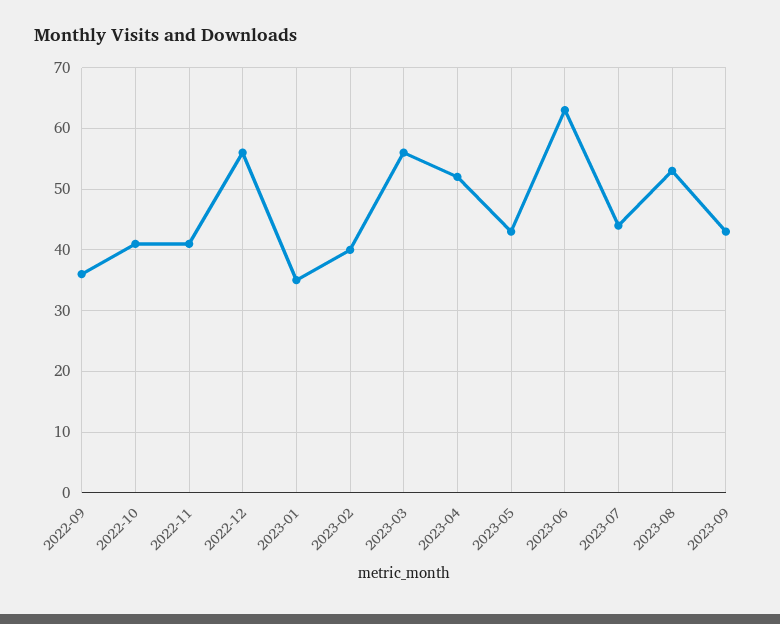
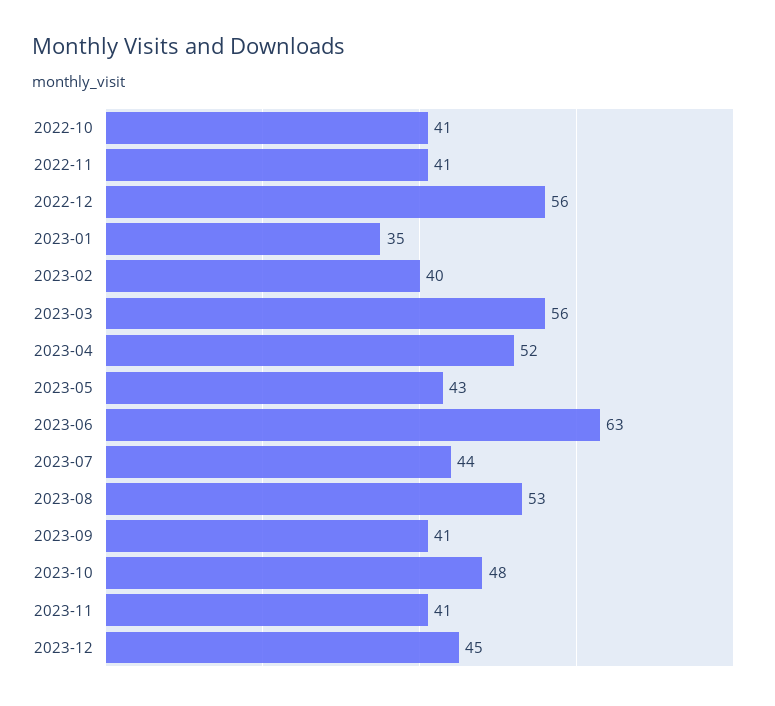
2022-09: 36 -> none
2023-09: 43 -> 41
2023-10: none -> 48
2023-11: none -> 41
2023-12: none -> 45

